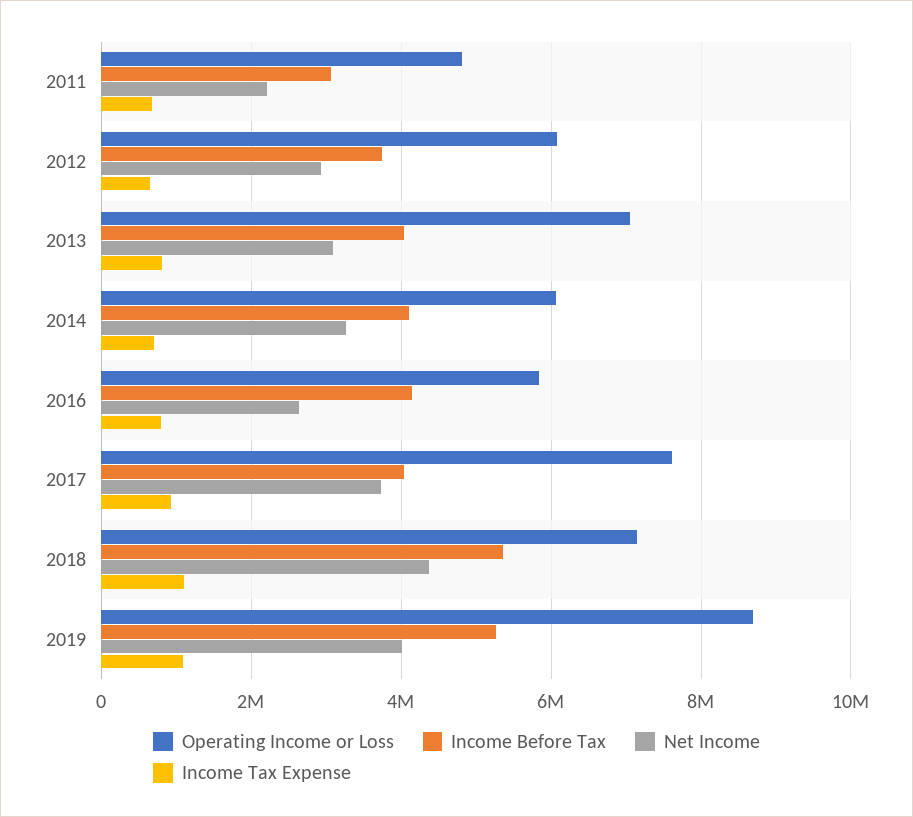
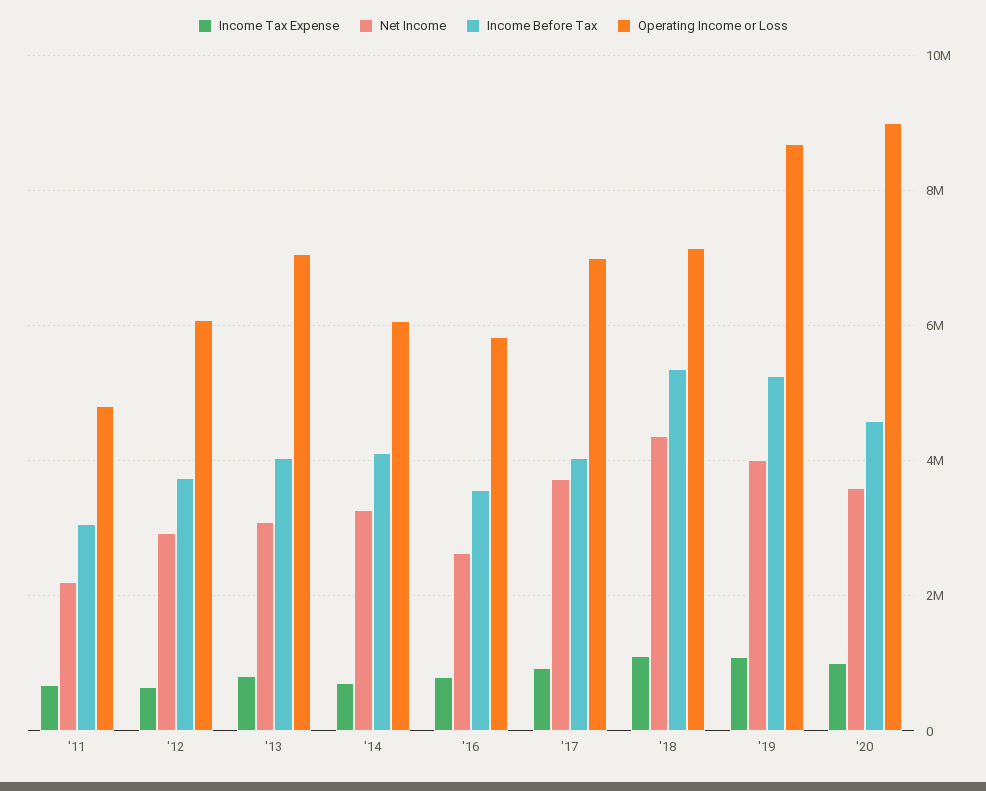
Income Before Tax, 2016: 4200000 -> 3600000
Operating Income or Loss, 2017: 7600000 -> 7000000
Income Tax Expense, '20: none -> 1000000
Net Income, '20: none -> 3600000
Income Before Tax, '20: none -> 4600000
Operating Income or Loss, '20: none -> 9000000

